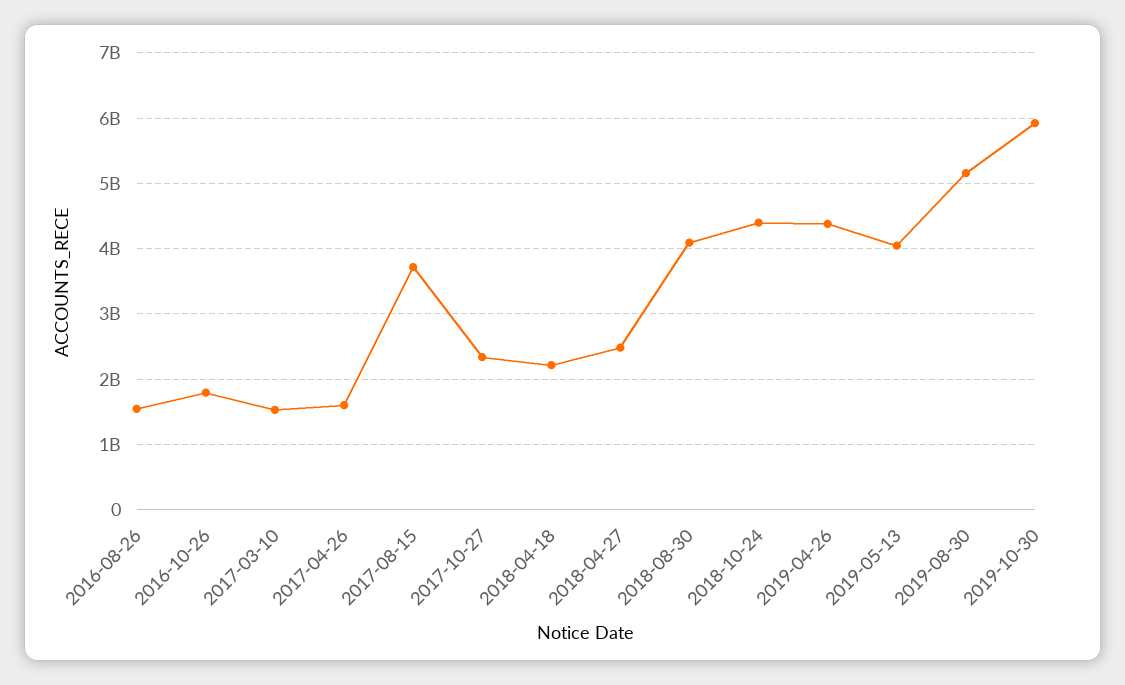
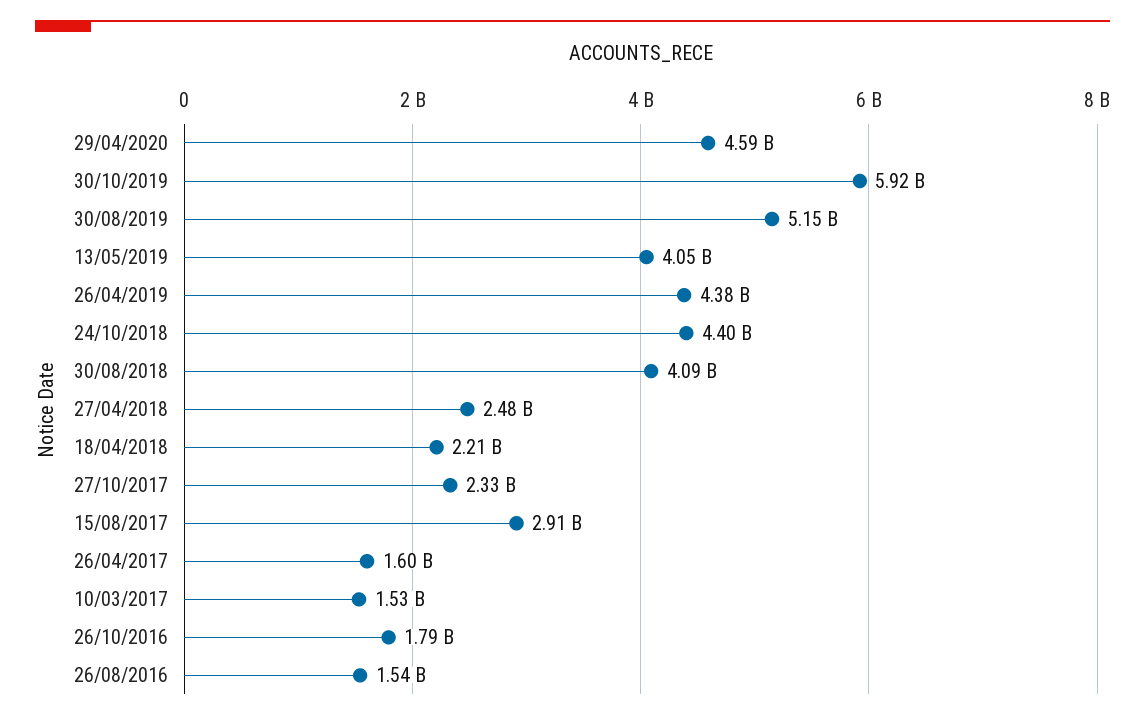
2017-08-15: 3700000000 -> 2910000000
29/04/2020: none -> 4590000000

